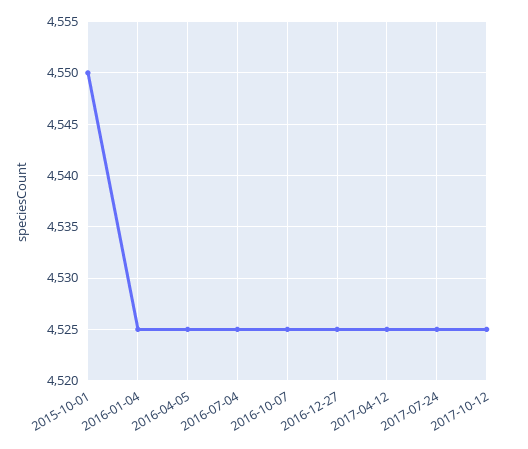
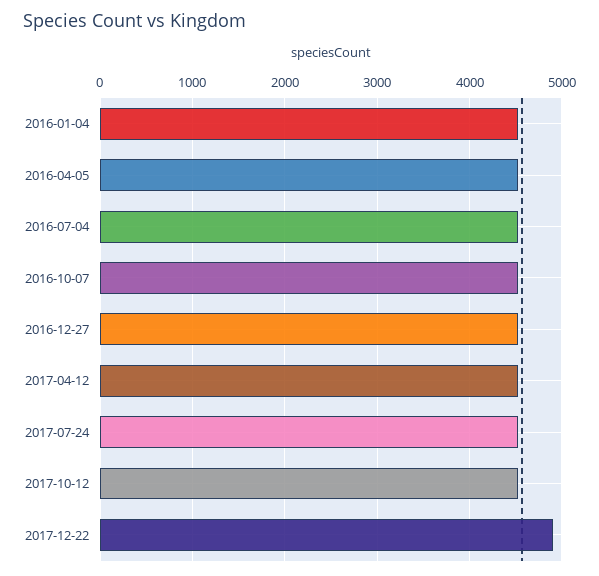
2015-10-01: 4550 -> none
2017-12-22: none -> 4900

